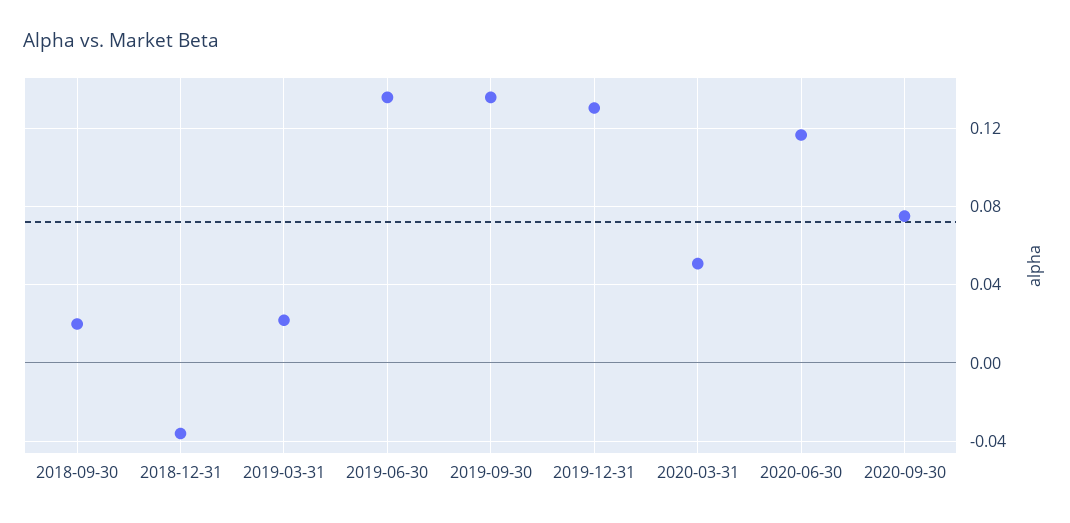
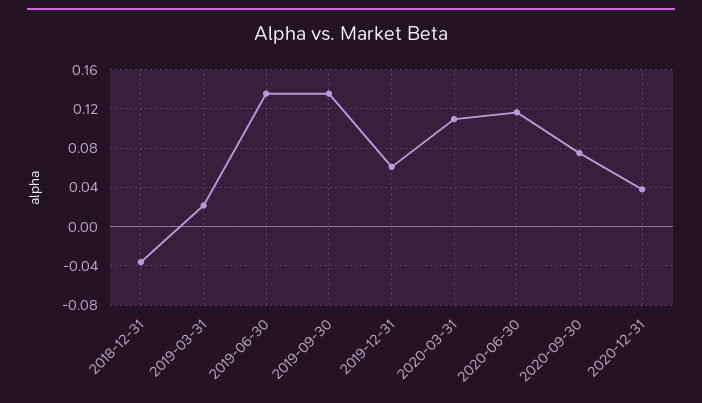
2018-09-30: 0.02 -> none
2019-12-31: 0.13 -> 0.06
2020-03-31: 0.05 -> 0.11
2020-12-31: none -> 0.04

